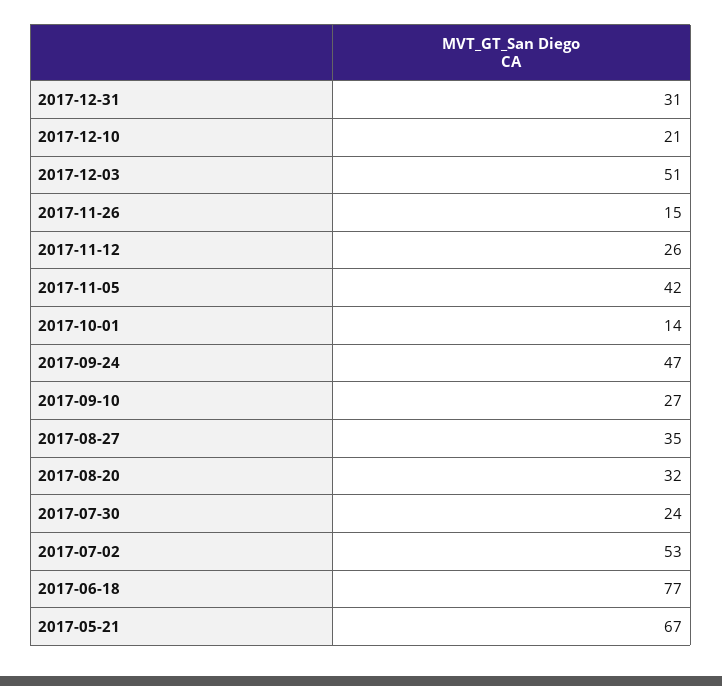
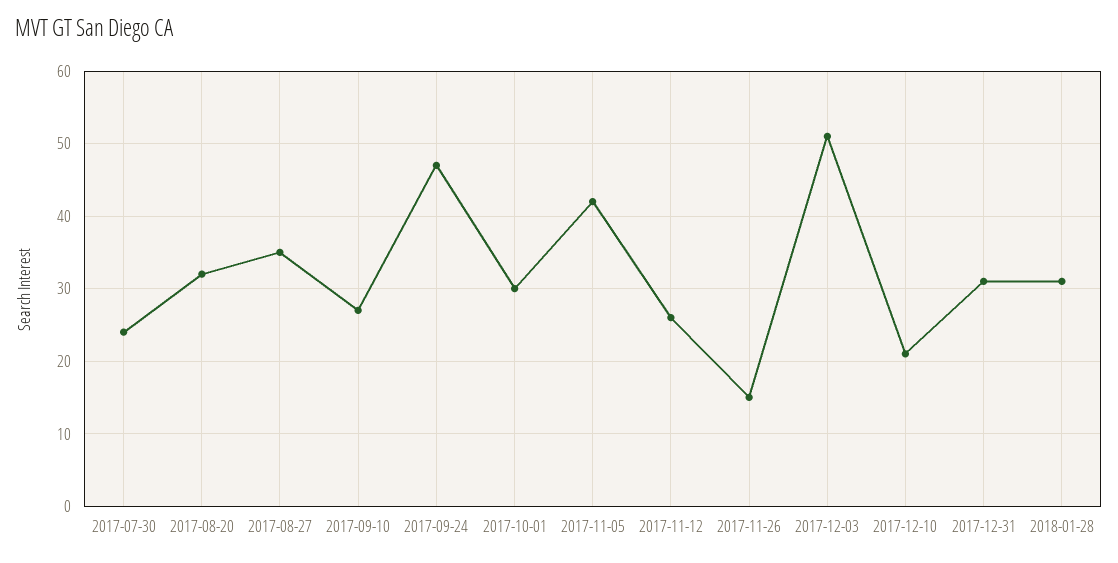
2017-10-01: 14 -> 30
2017-07-02: 53 -> none
2017-06-18: 77 -> none
2017-05-21: 67 -> none
2018-01-28: none -> 31

